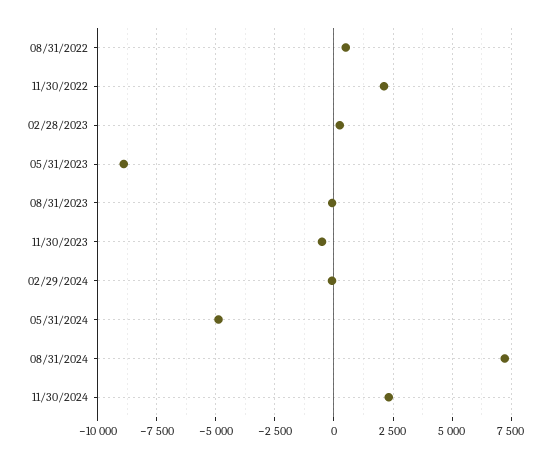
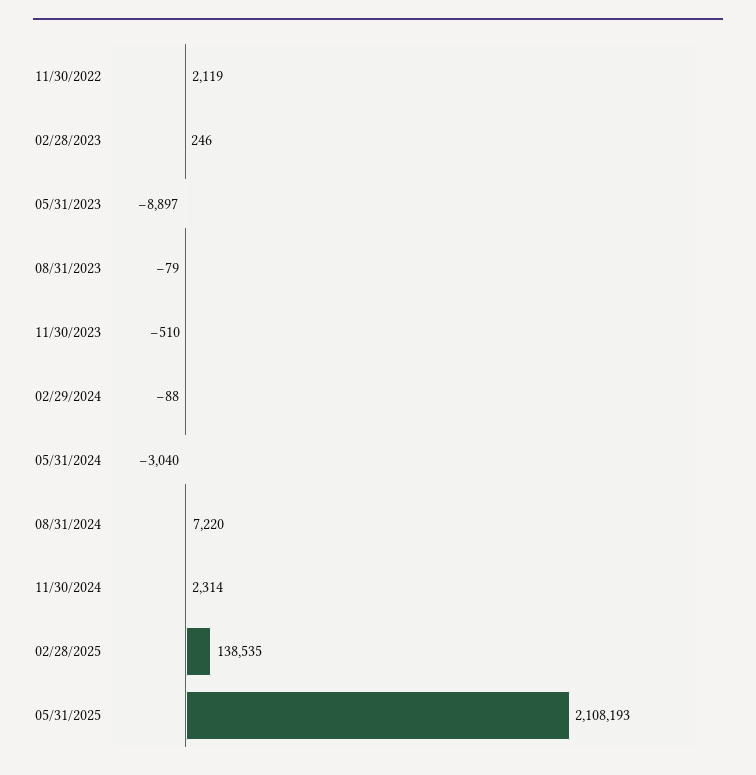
08/31/2022: 500 -> none
05/31/2024: -5000 -> -3040
02/28/2025: none -> 138535
05/31/2025: none -> 2108193

